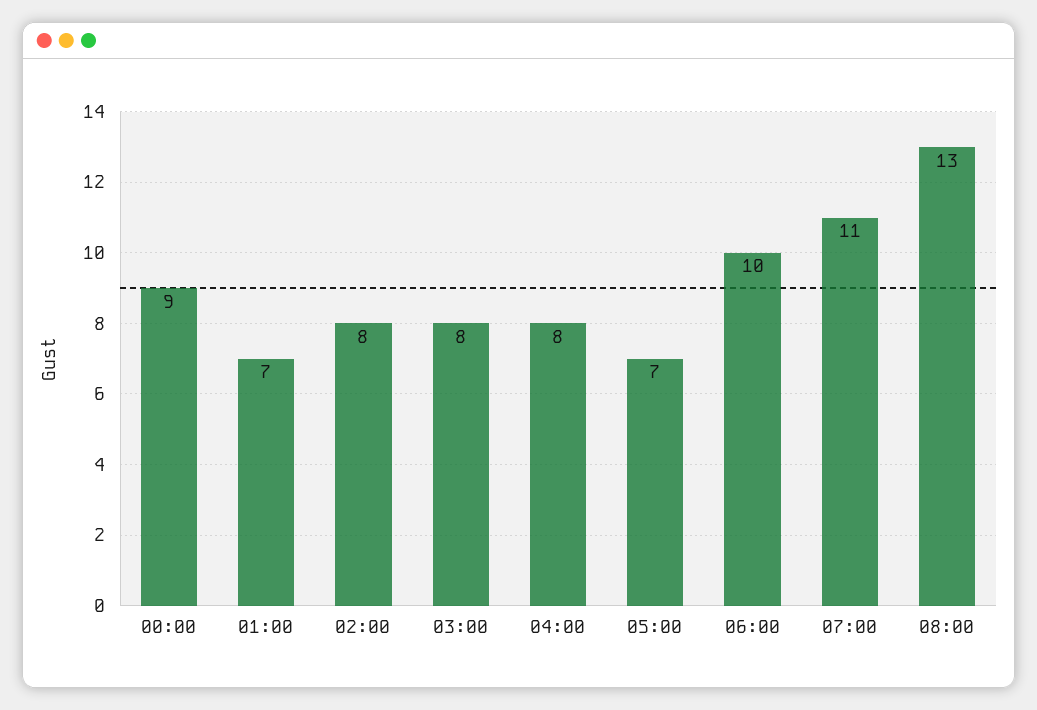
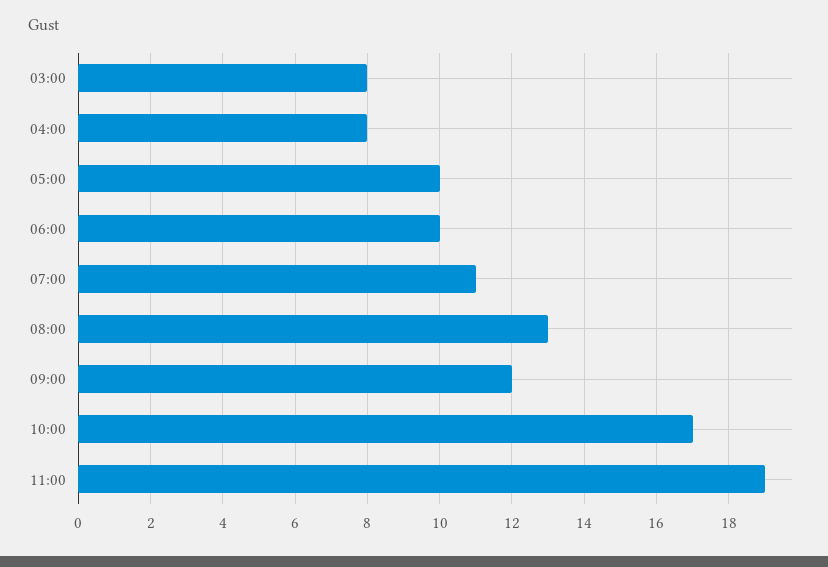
00:00: 9 -> none
01:00: 7 -> none
02:00: 8 -> none
05:00: 7 -> 10
09:00: none -> 12
10:00: none -> 17
11:00: none -> 19

